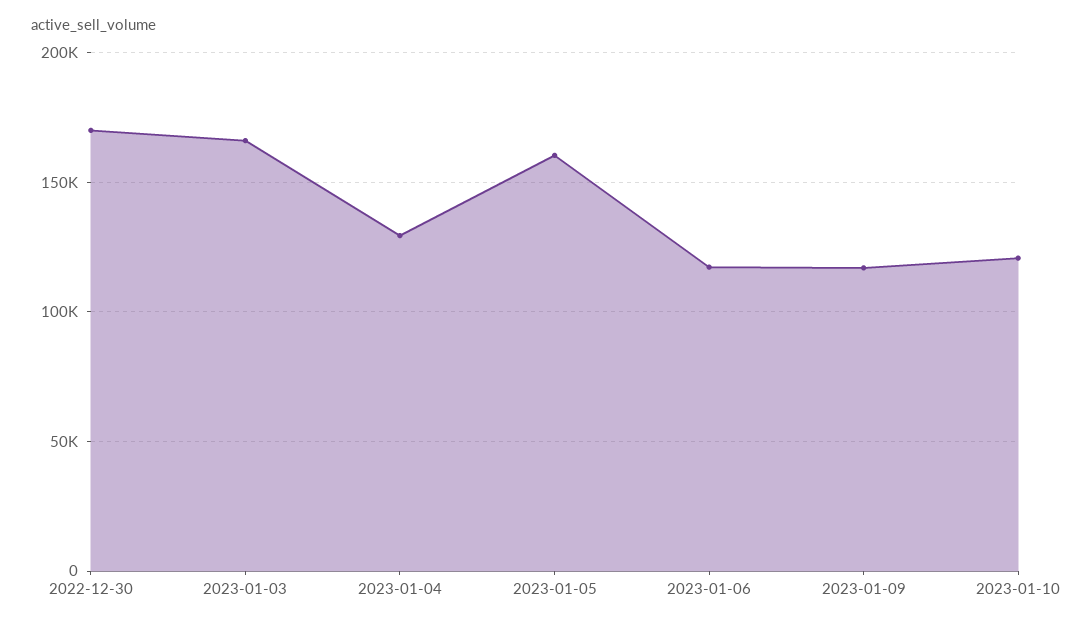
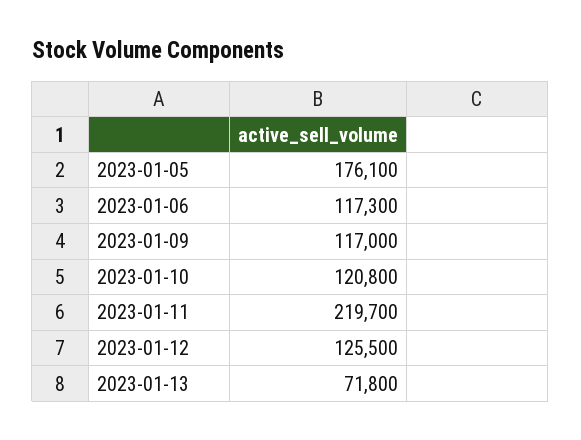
2022-12-30: 170000 -> none
2023-01-03: 165000 -> none
2023-01-04: 130000 -> none
2023-01-05: 160000 -> 176100
2023-01-11: none -> 219700
2023-01-12: none -> 125500
2023-01-13: none -> 71800

